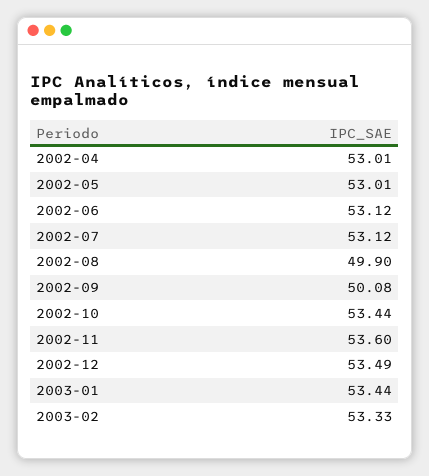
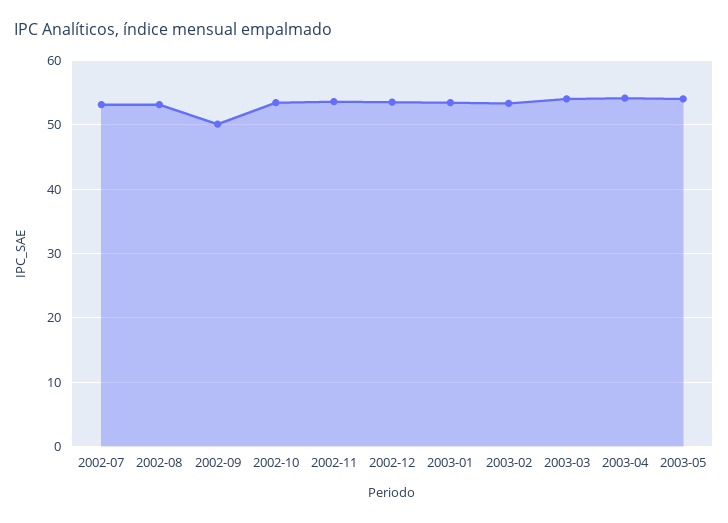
2002-04: 53.01 -> none
2002-05: 53.01 -> none
2002-06: 53.12 -> none
2002-08: 49.9 -> 53
2003-03: none -> 54
2003-04: none -> 54
2003-05: none -> 54

